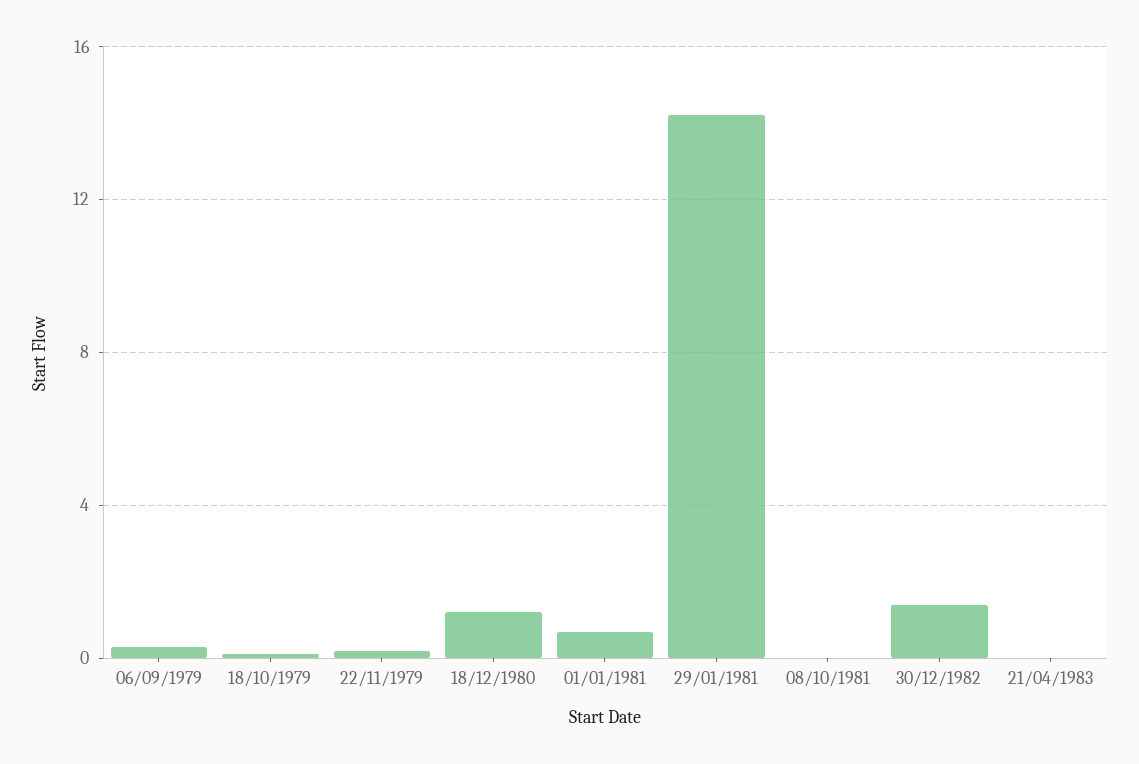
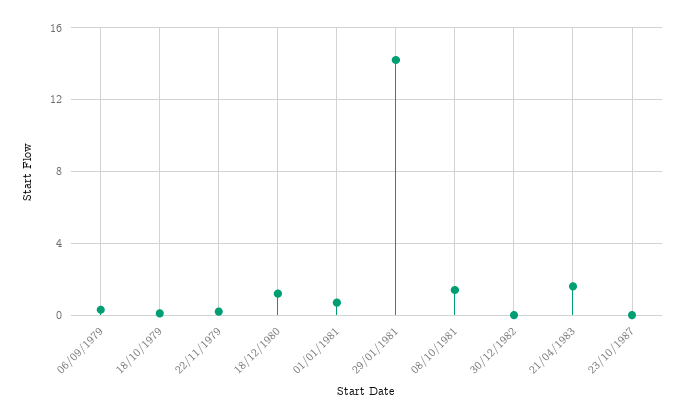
08/10/1981: 0 -> 1.5
30/12/1982: 1.5 -> 0
21/04/1983: 0 -> 1.5
23/10/1987: none -> 0

